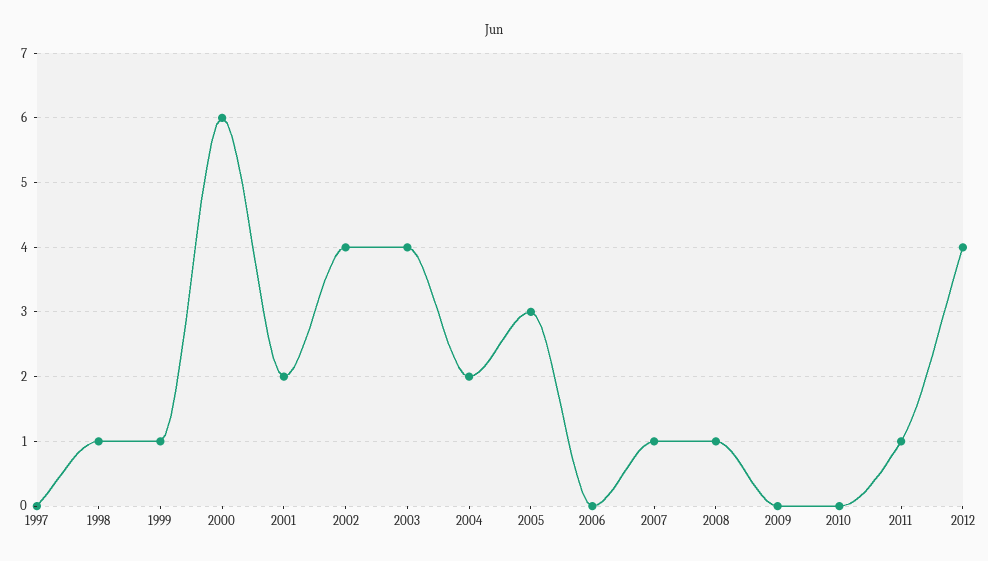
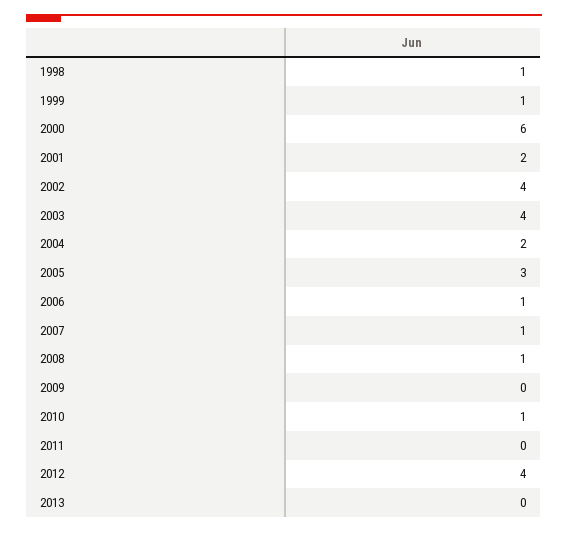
1997: 0 -> none
2006: 0 -> 1
2010: 0 -> 1
2011: 1 -> 0
2013: none -> 0

